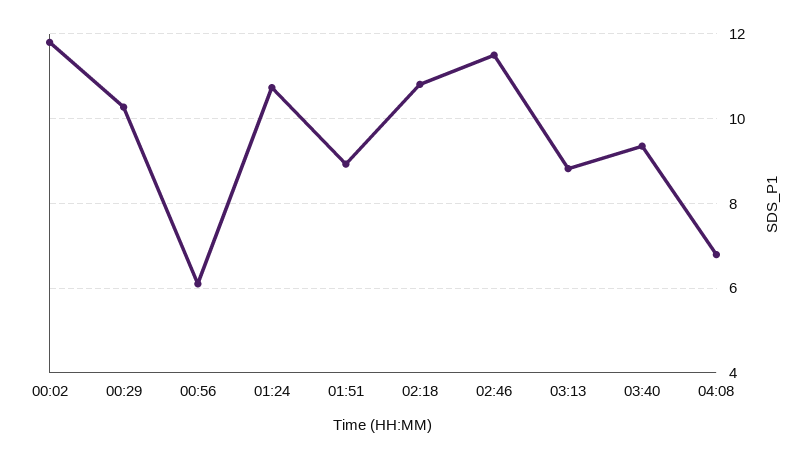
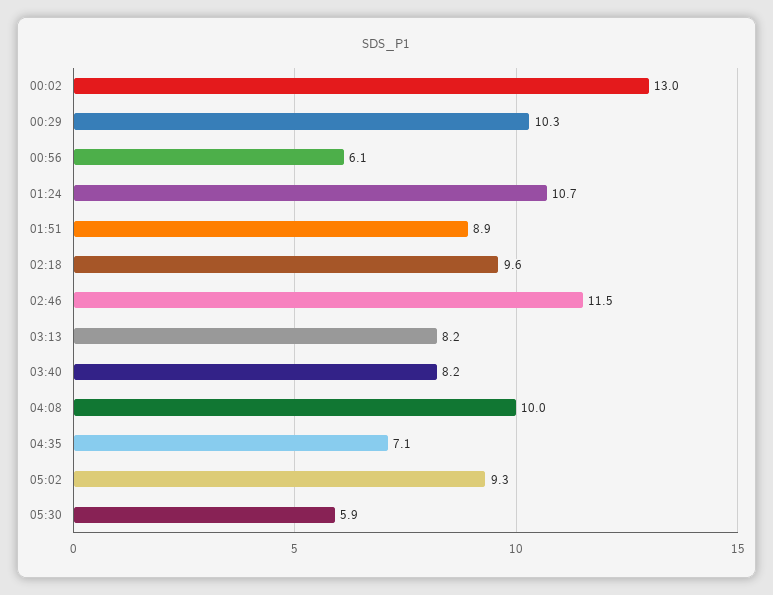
00:02: 11.8 -> 13
02:18: 10.8 -> 9.6
03:13: 8.8 -> 8.2
03:40: 9.4 -> 8.2
04:08: 6.8 -> 10
04:35: none -> 7.1
05:02: none -> 9.3
05:30: none -> 5.9

